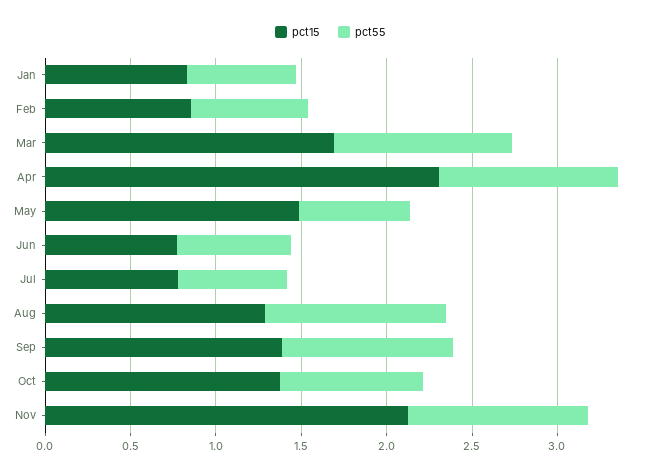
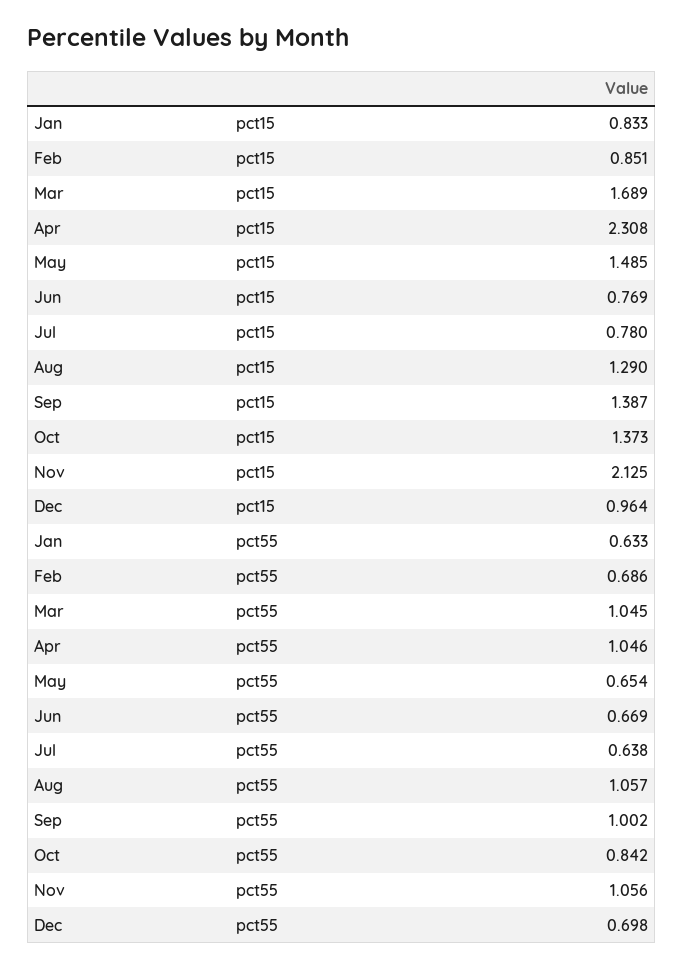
pct15, Dec: none -> 0.964
pct55, Dec: none -> 0.698

